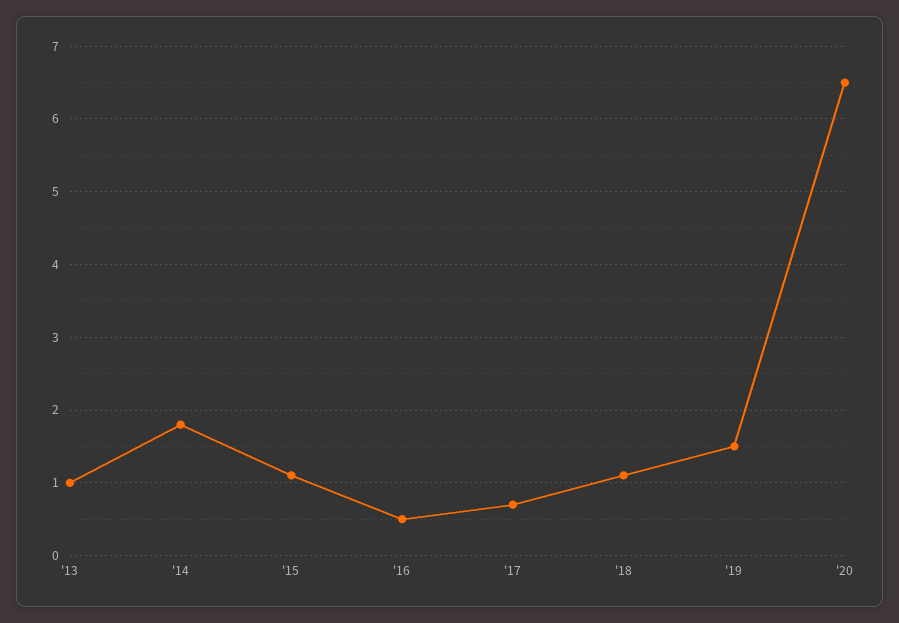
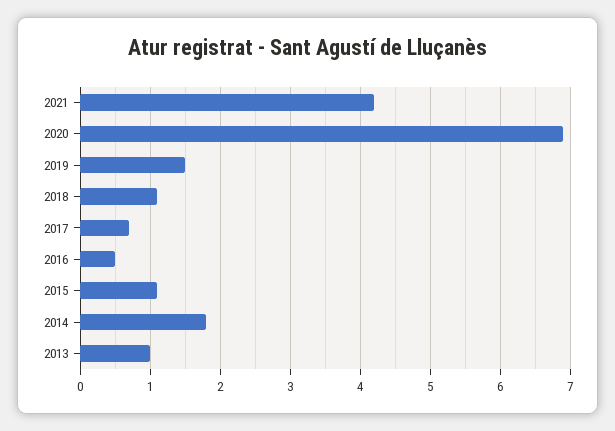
'20: 6.5 -> 6.9
2021: none -> 4.2

